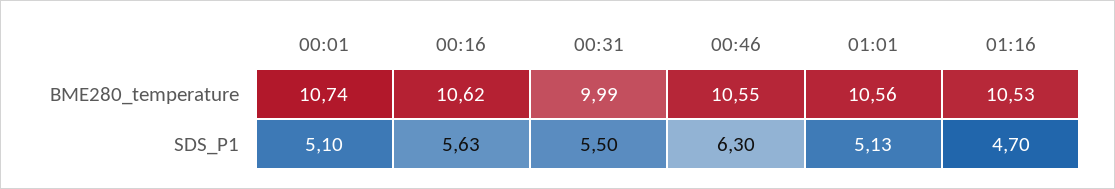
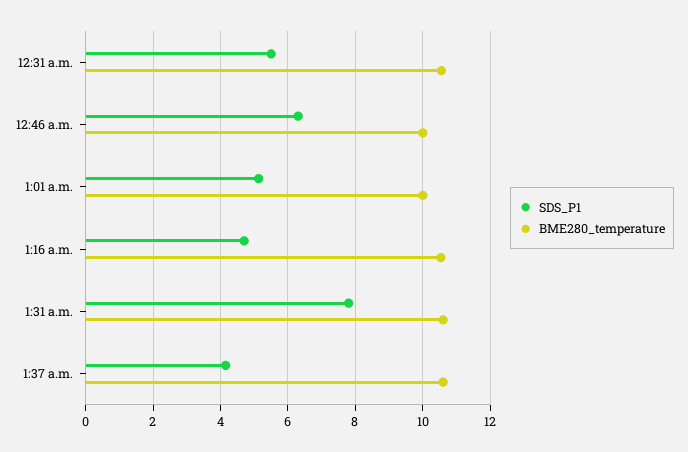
BME280_temperature, 00:01: 10.74 -> none
BME280_temperature, 00:16: 10.62 -> none
BME280_temperature, 00:31: 9.99 -> 10.6
BME280_temperature, 00:46: 10.55 -> 10
BME280_temperature, 01:01: 10.56 -> 10
SDS_P1, 00:01: 5.1 -> none
SDS_P1, 00:16: 5.63 -> none
SDS_P1, 1:31 a.m.: none -> 7.8
BME280_temperature, 1:31 a.m.: none -> 10.6
SDS_P1, 1:37 a.m.: none -> 4.2
BME280_temperature, 1:37 a.m.: none -> 10.6

